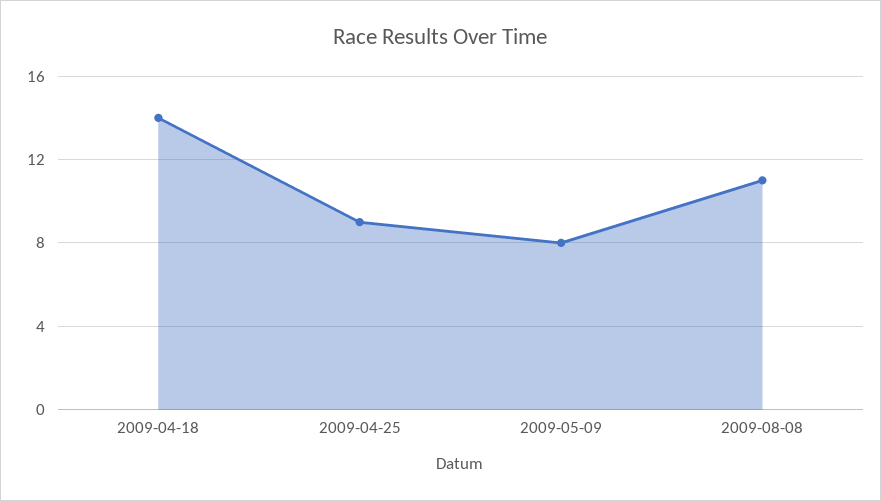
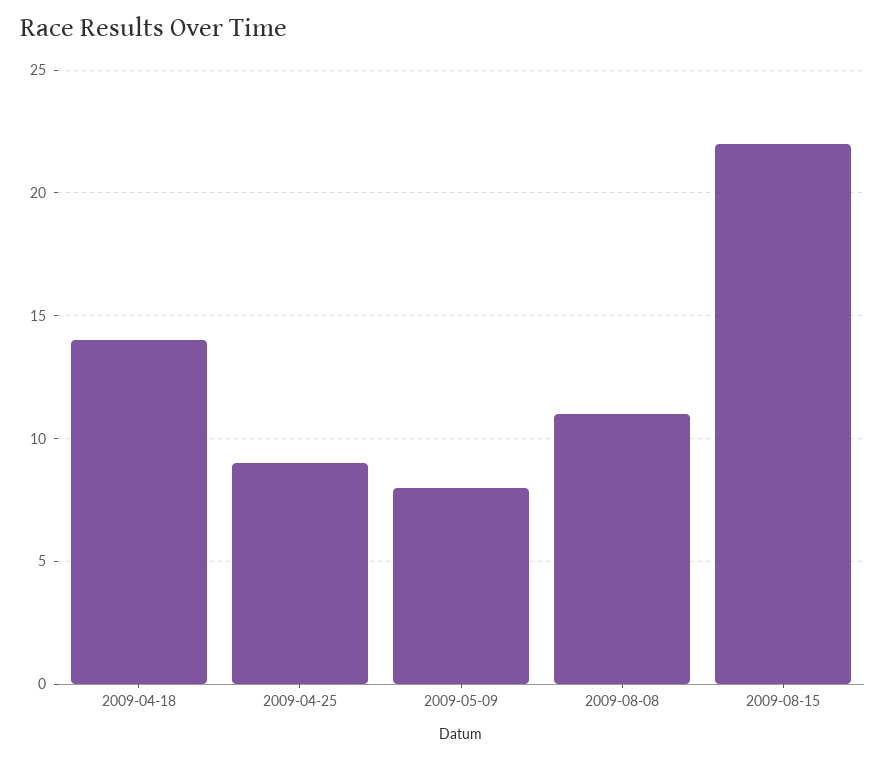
2009-08-15: none -> 22

